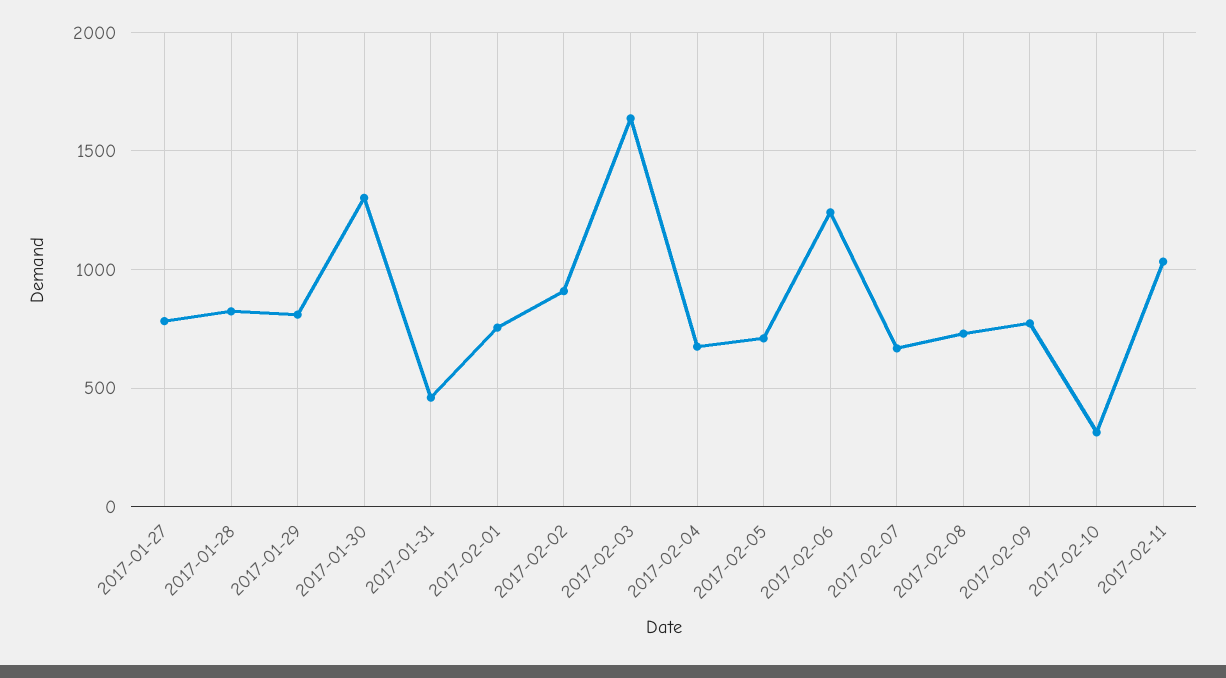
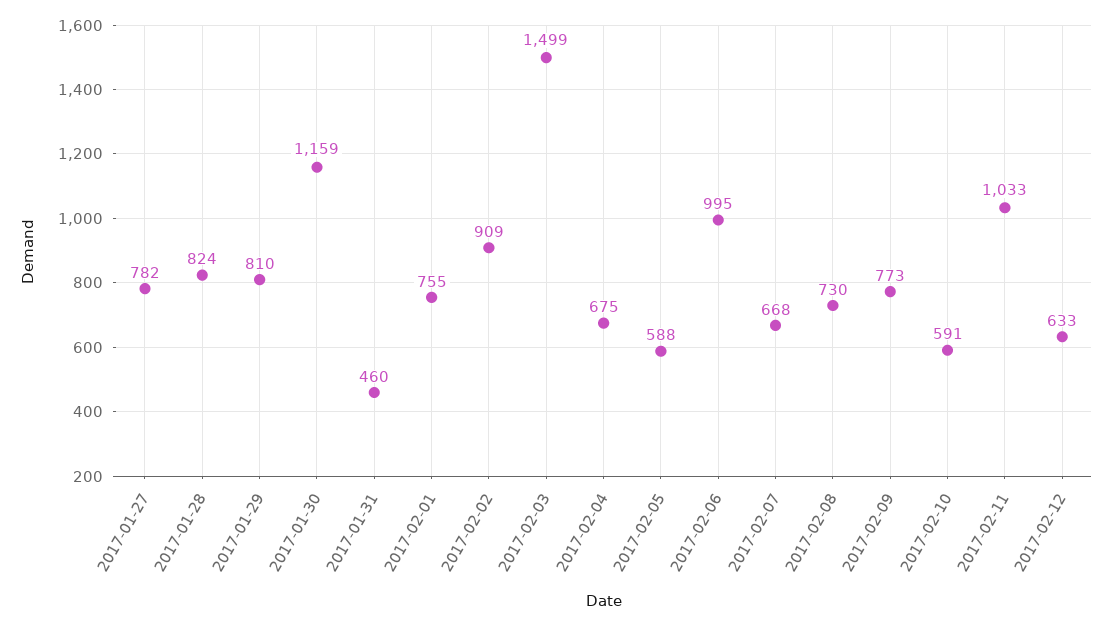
2017-01-30: 1300 -> 1159
2017-02-03: 1650 -> 1499
2017-02-05: 700 -> 588
2017-02-06: 1250 -> 995
2017-02-10: 300 -> 591
2017-02-12: none -> 633

